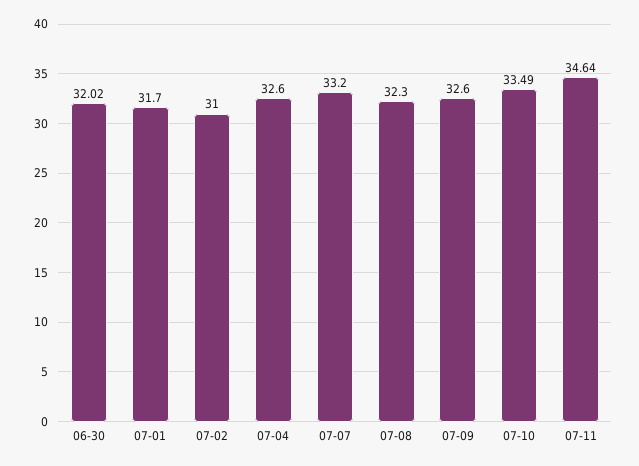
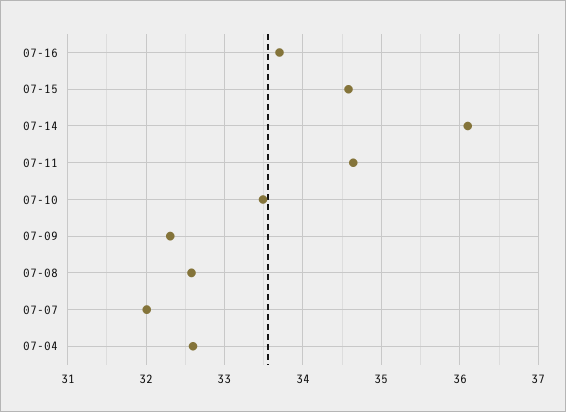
06-30: 32.02 -> none
07-01: 31.7 -> none
07-02: 31 -> none
07-07: 33.2 -> 32
07-08: 32.3 -> 32.6
07-09: 32.6 -> 32.3
07-16: none -> 33.7
07-15: none -> 34.6
07-14: none -> 36.1

